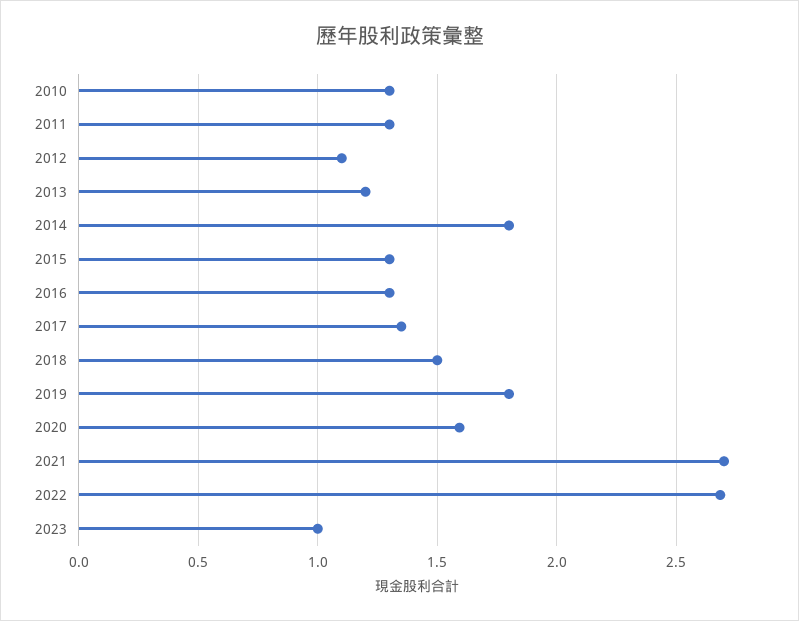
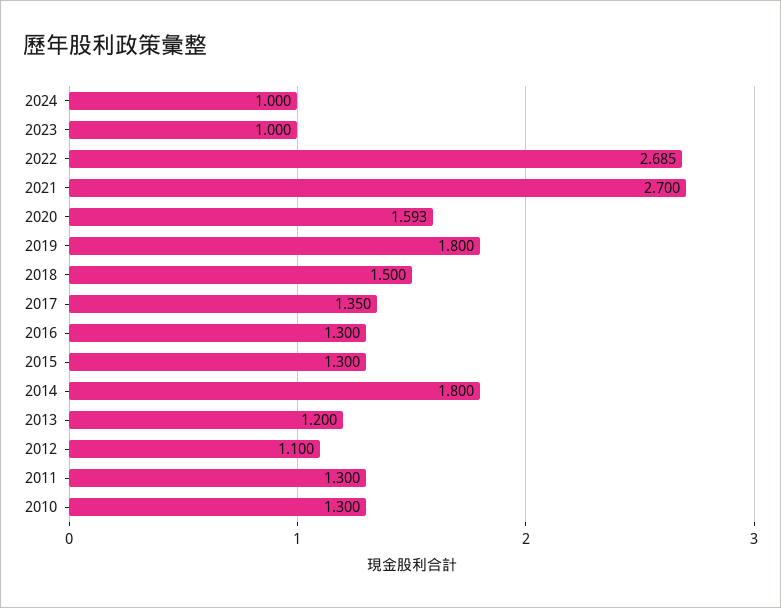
2024: none -> 1

